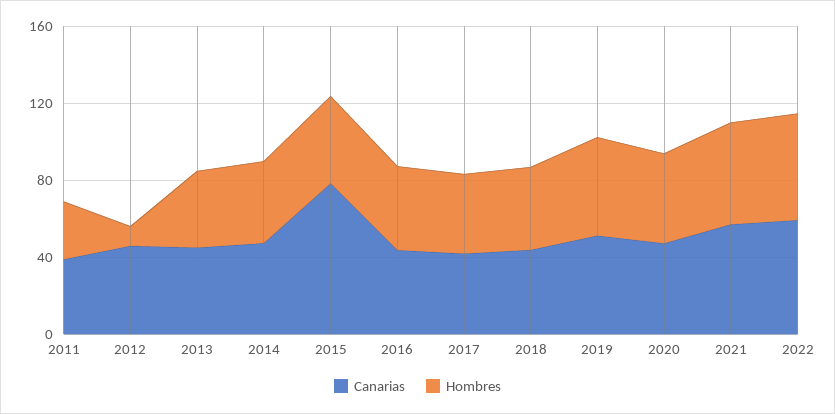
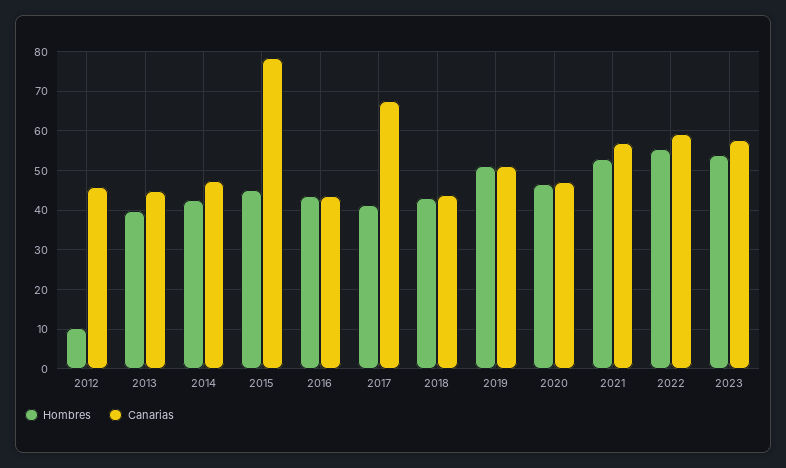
Canarias, 2011: 40 -> none
Hombres, 2011: 30 -> none
Canarias, 2017: 40 -> 68
Hombres, 2023: none -> 54
Canarias, 2023: none -> 58

